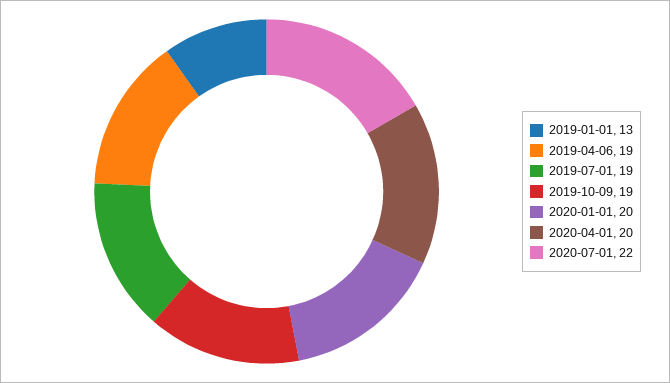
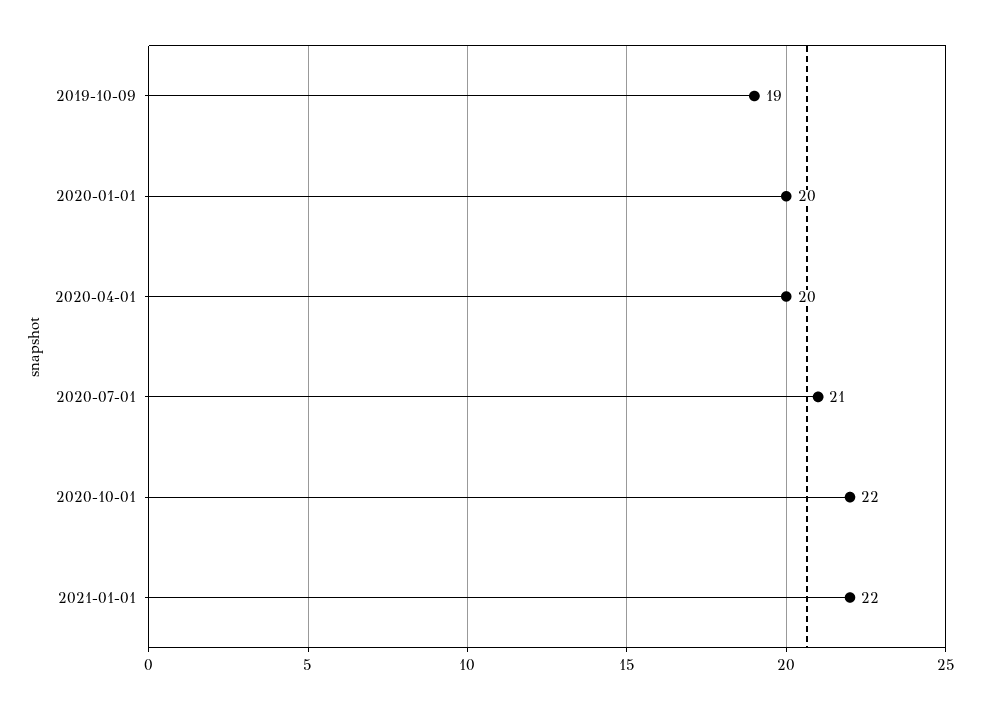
2019-01-01: 13 -> none
2019-04-06: 19 -> none
2019-07-01: 19 -> none
2020-07-01: 22 -> 21
2020-10-01: none -> 22
2021-01-01: none -> 22

